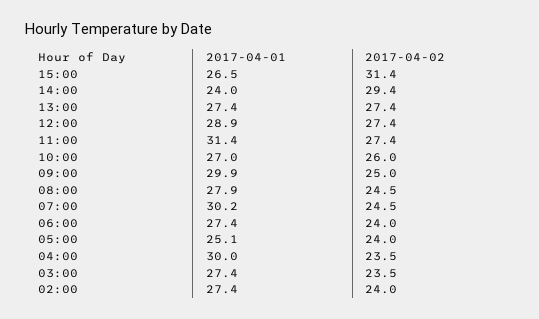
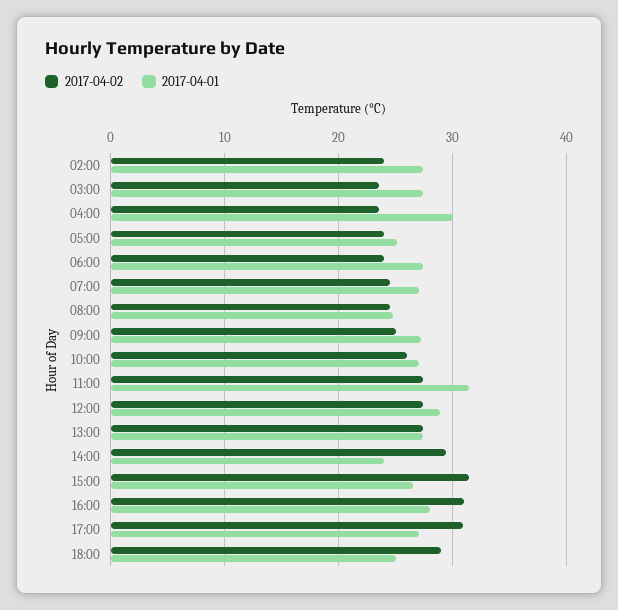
2017-04-01, 09:00: 29.9 -> 27
2017-04-01, 08:00: 27.9 -> 25
2017-04-01, 07:00: 30.2 -> 27
2017-04-02, 16:00: none -> 31
2017-04-01, 16:00: none -> 28
2017-04-02, 17:00: none -> 31
2017-04-01, 17:00: none -> 27
2017-04-02, 18:00: none -> 29
2017-04-01, 18:00: none -> 25

